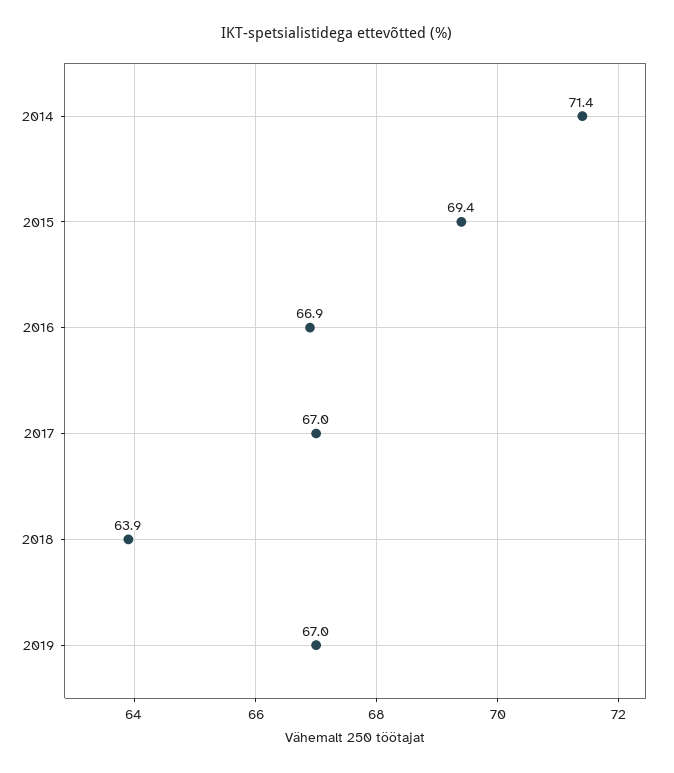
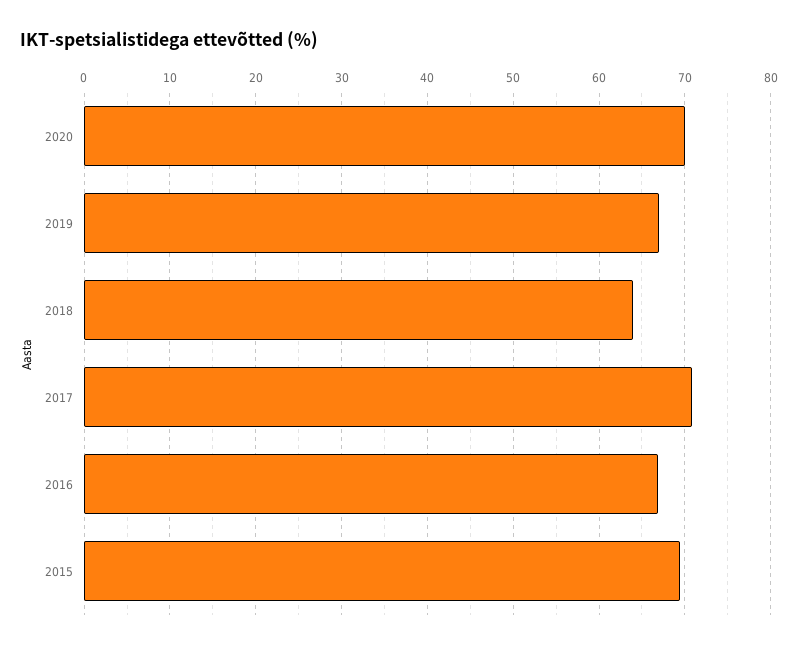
2014: 71.4 -> none
2017: 67 -> 71
2020: none -> 70

